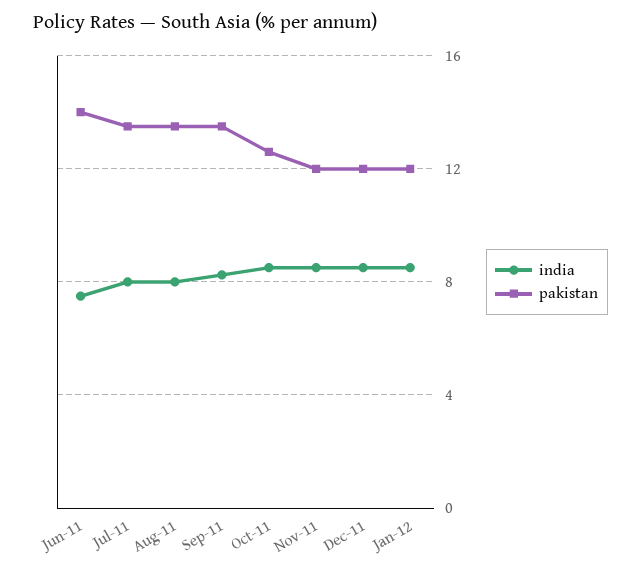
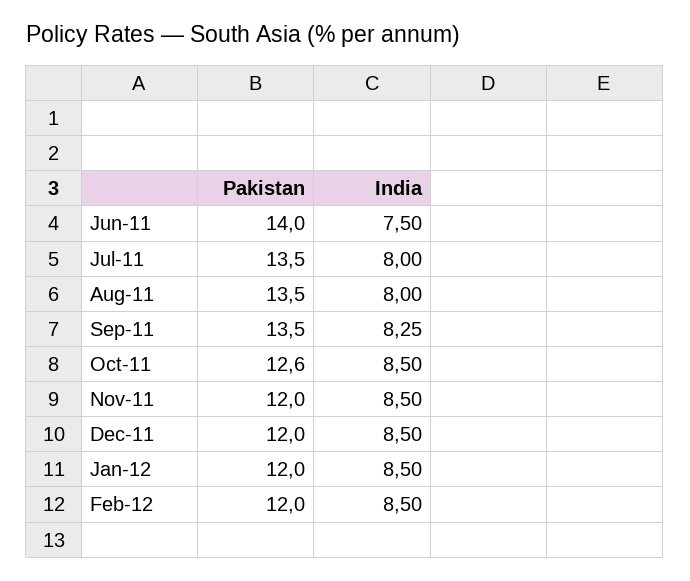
pakistan, Feb-12: none -> 12
india, Feb-12: none -> 8.5

